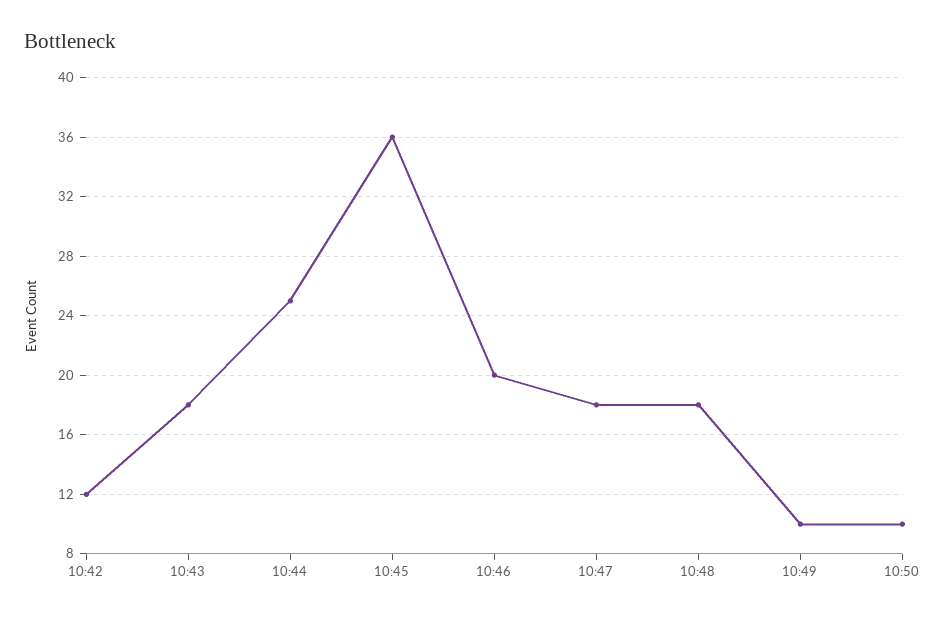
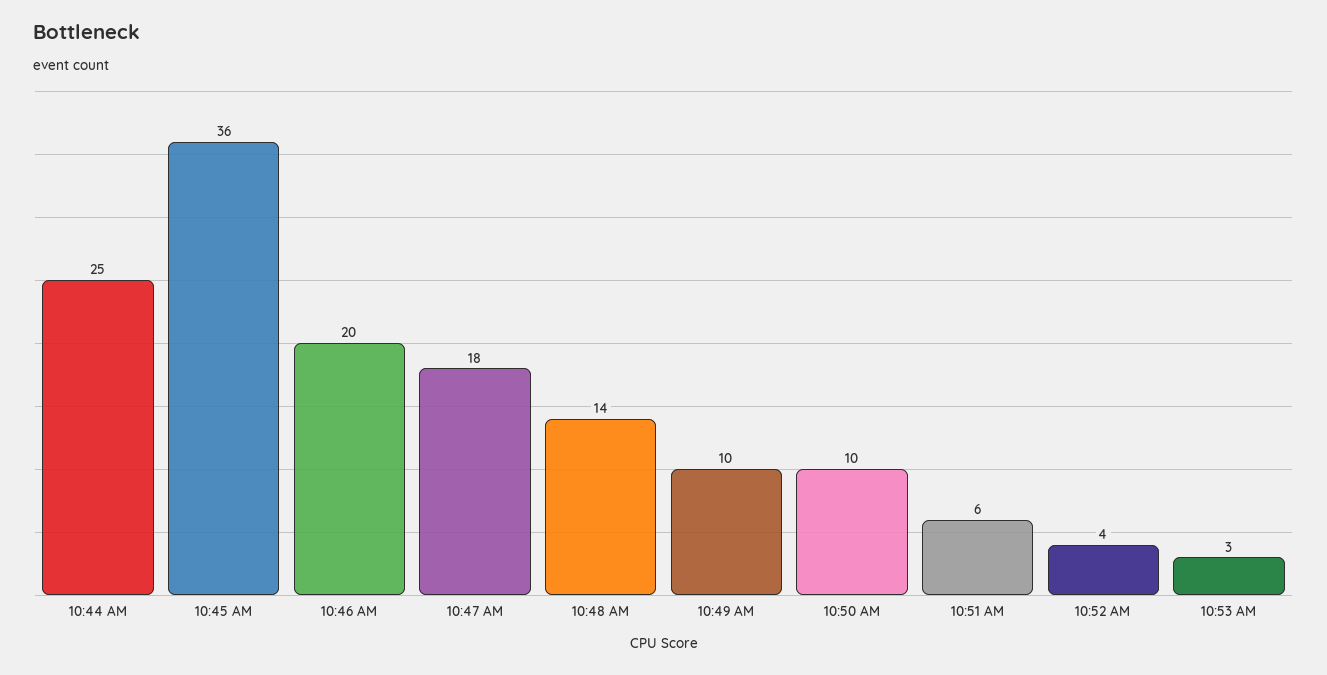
10:42: 12 -> none
10:43: 18 -> none
10:48: 18 -> 14
10:51 AM: none -> 6
10:52 AM: none -> 4
10:53 AM: none -> 3

